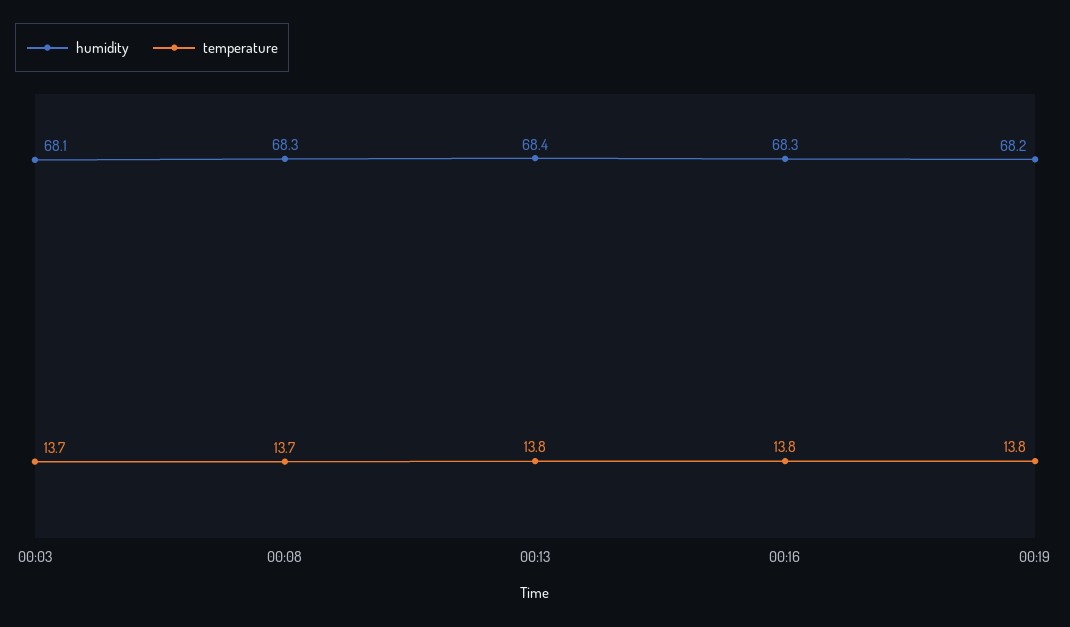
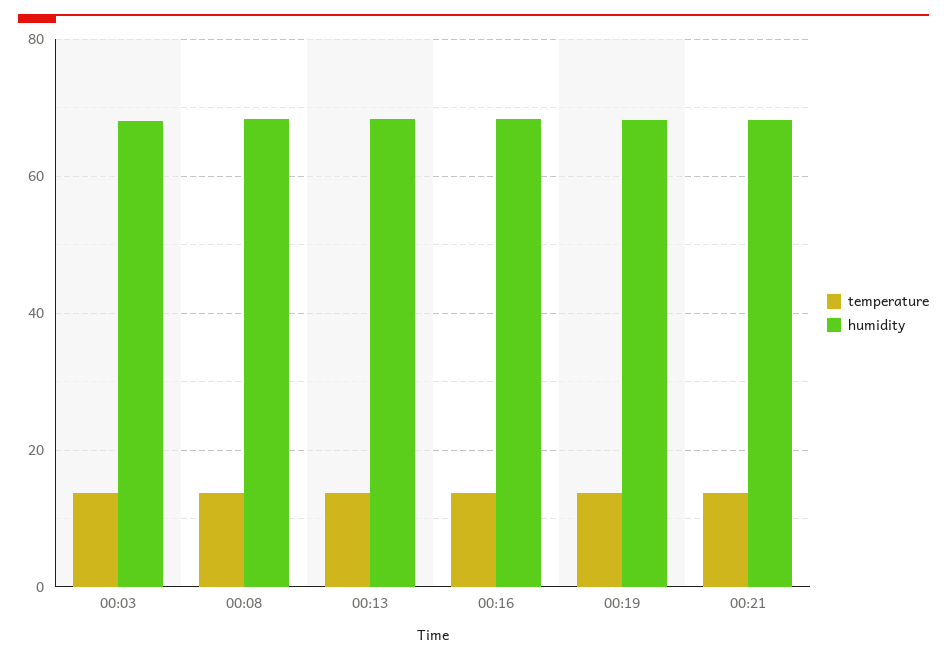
temperature, 00:21: none -> 14
humidity, 00:21: none -> 68

